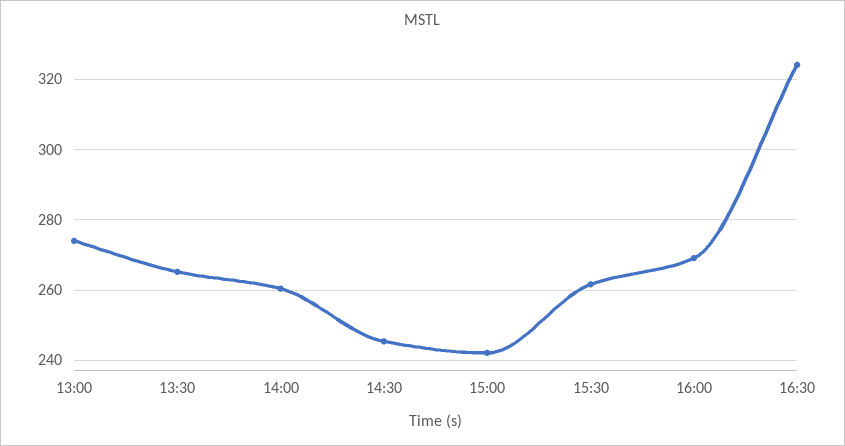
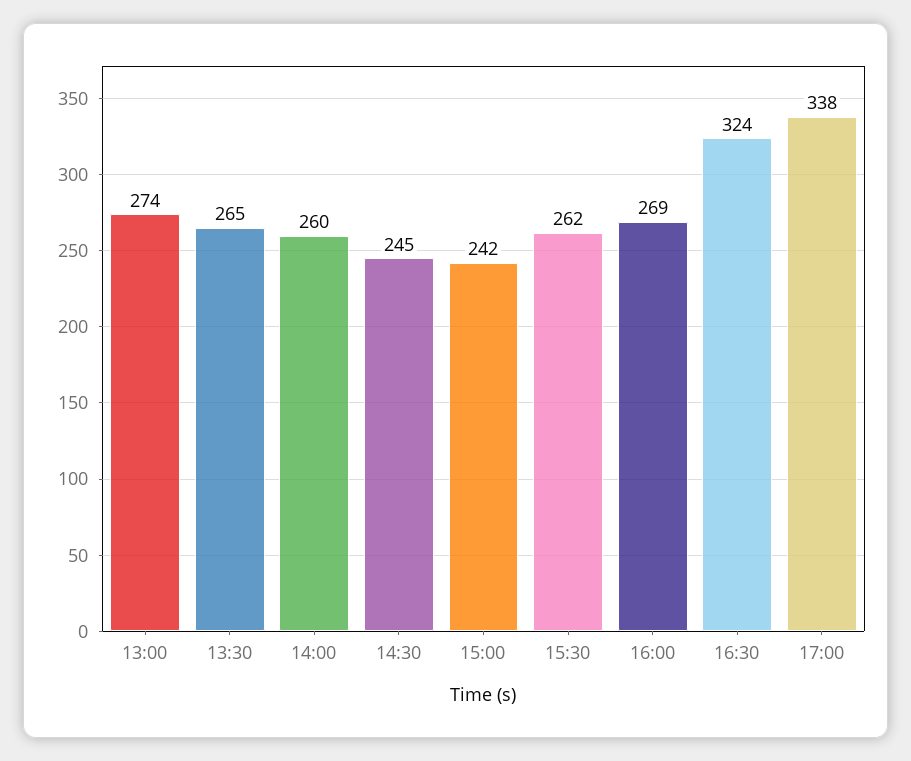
17:00: none -> 338

